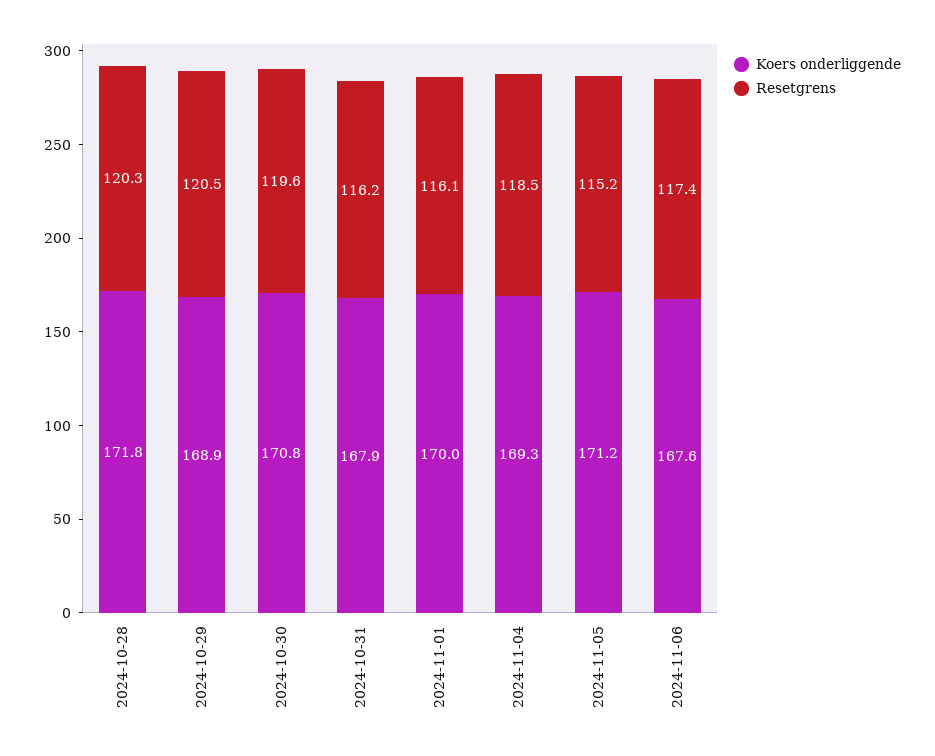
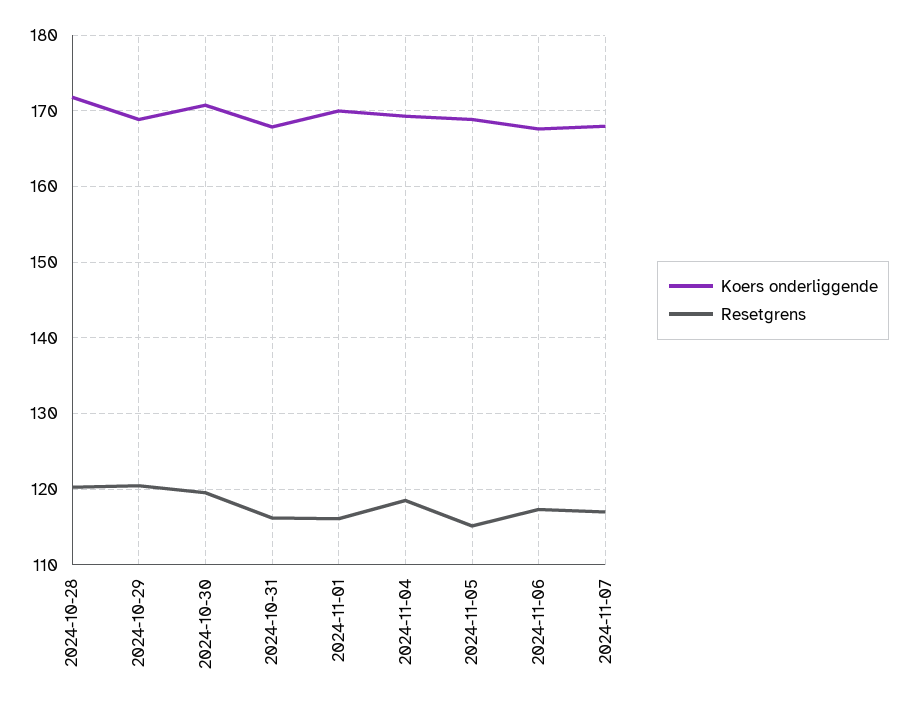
Koers onderliggende, 2024-11-05: 171.2 -> 169
Koers onderliggende, 2024-11-07: none -> 168
Resetgrens, 2024-11-07: none -> 117

